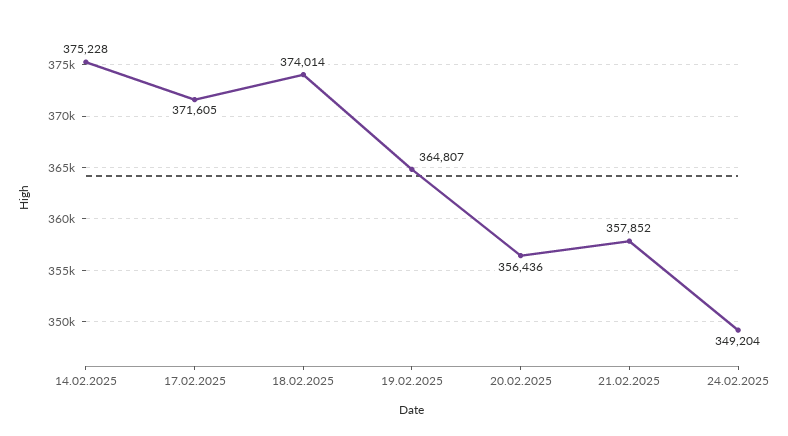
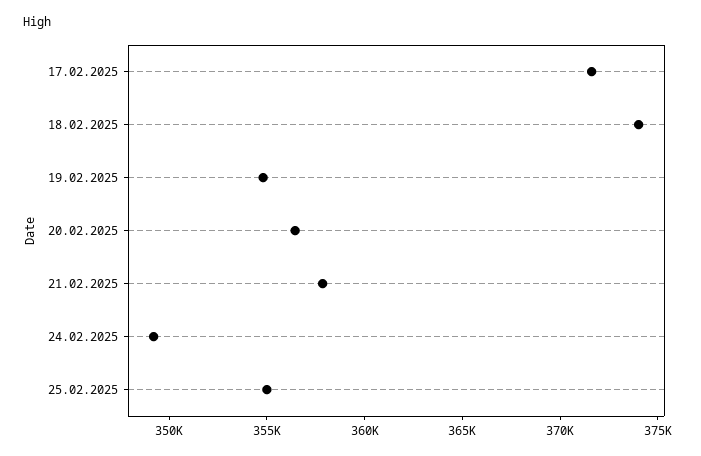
14.02.2025: 375228 -> none
19.02.2025: 364807 -> 355000
25.02.2025: none -> 355000

